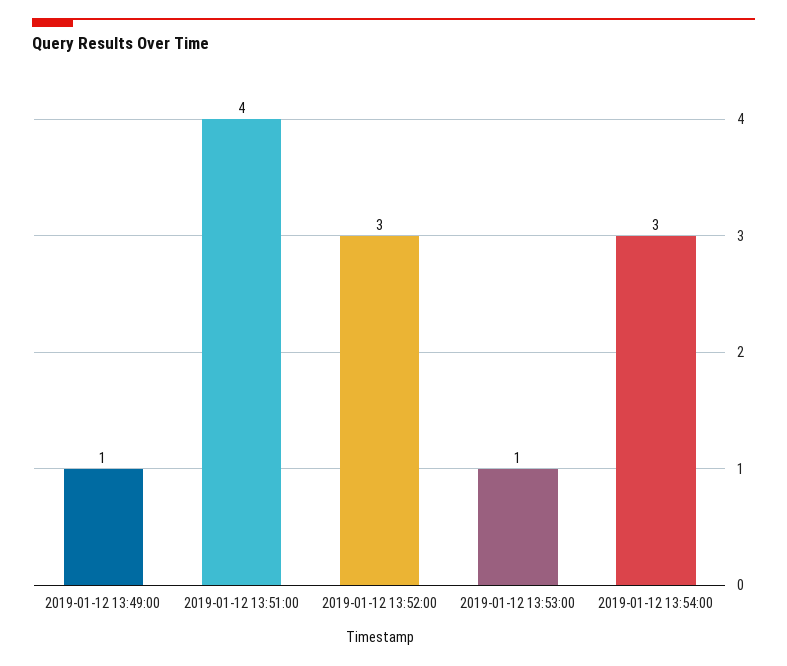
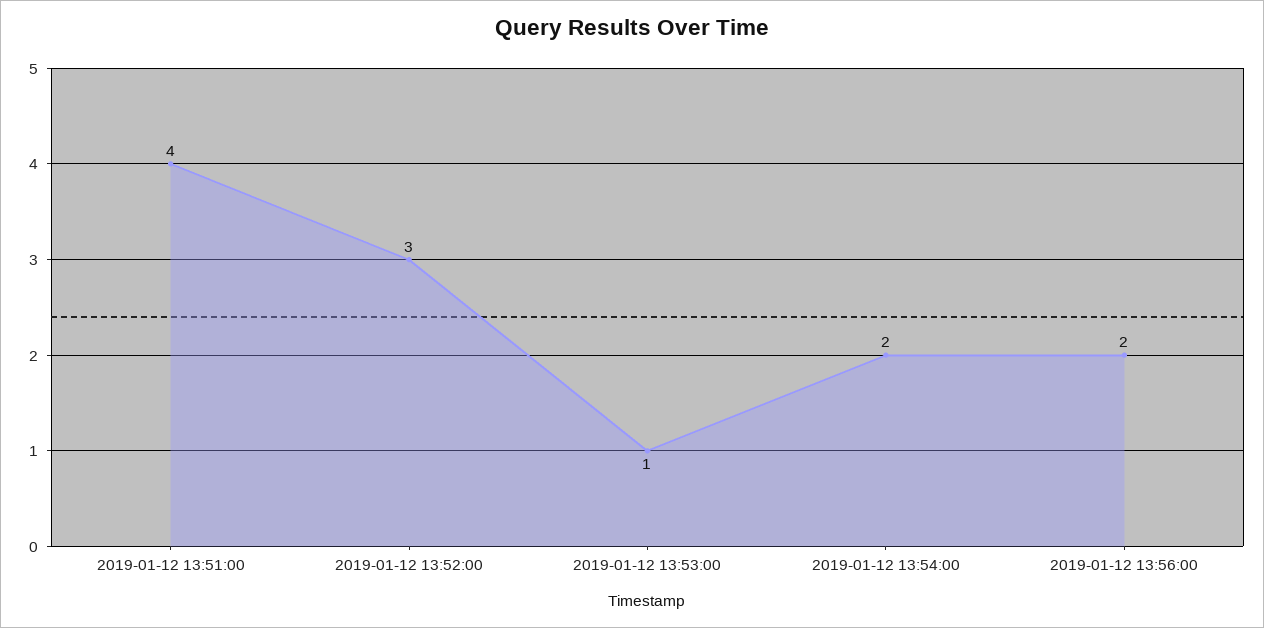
2019-01-12 13:49:00: 1 -> none
2019-01-12 13:54:00: 3 -> 2
2019-01-12 13:56:00: none -> 2

